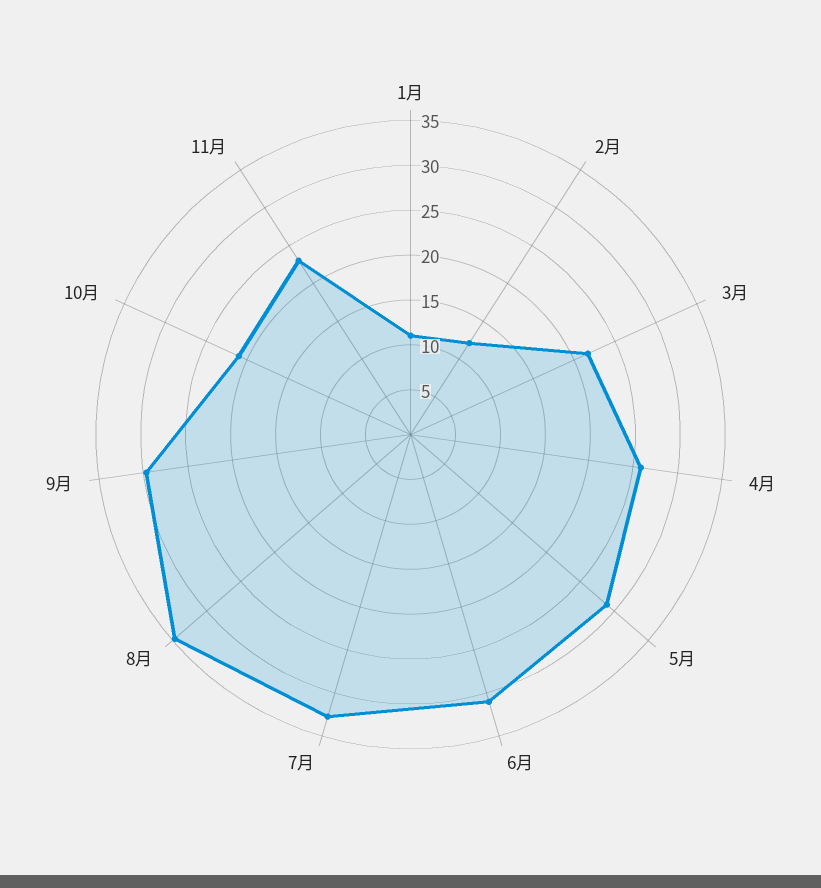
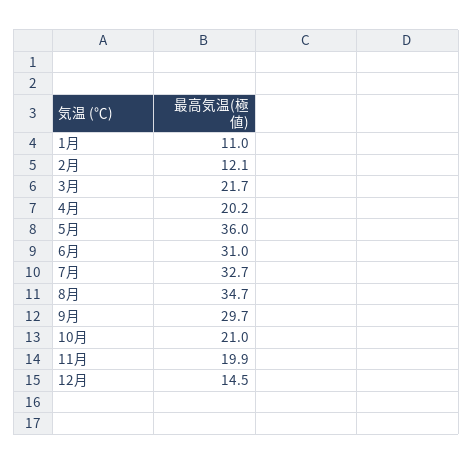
4月: 26 -> 20.2
5月: 29 -> 36
11月: 23 -> 19.9
12月: none -> 14.5

